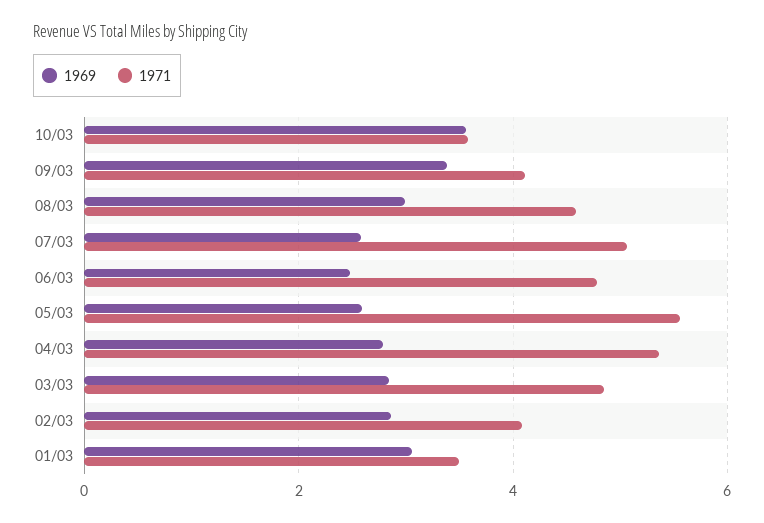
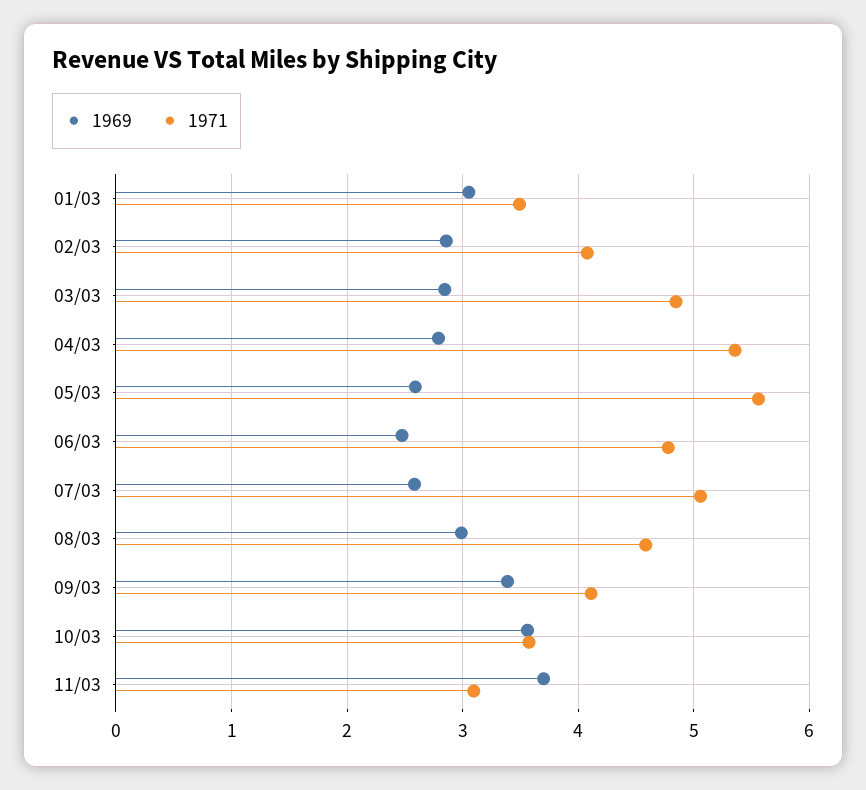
1969, 11/03: none -> 3.7
1971, 11/03: none -> 3.1

